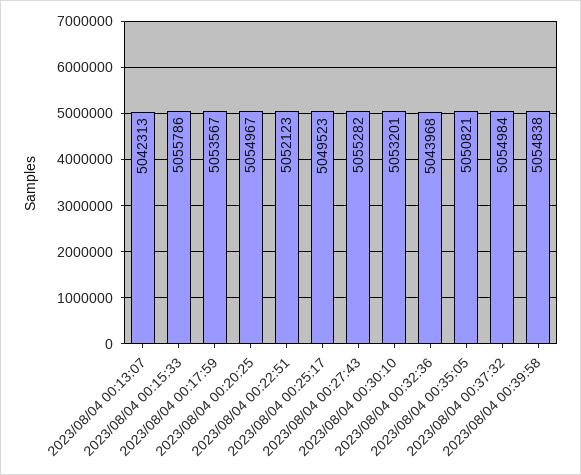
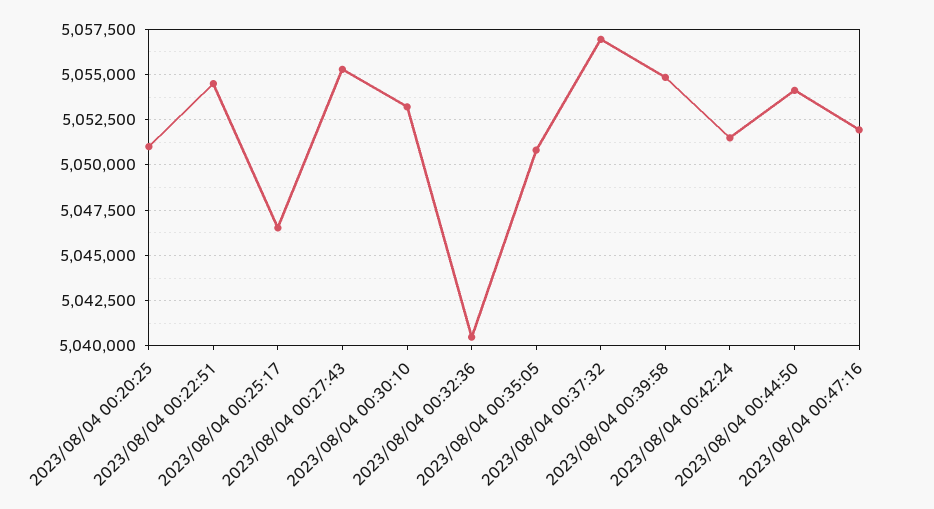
2023/08/04 00:13:07: 5042313 -> none
2023/08/04 00:15:33: 5055786 -> none
2023/08/04 00:17:59: 5053567 -> none
2023/08/04 00:20:25: 5054967 -> 5051000
2023/08/04 00:22:51: 5052123 -> 5054500
2023/08/04 00:25:17: 5049523 -> 5046500
2023/08/04 00:32:36: 5043968 -> 5040500
2023/08/04 00:37:32: 5054984 -> 5057000
2023/08/04 00:42:24: none -> 5051500
2023/08/04 00:44:50: none -> 5054000
2023/08/04 00:47:16: none -> 5052000

